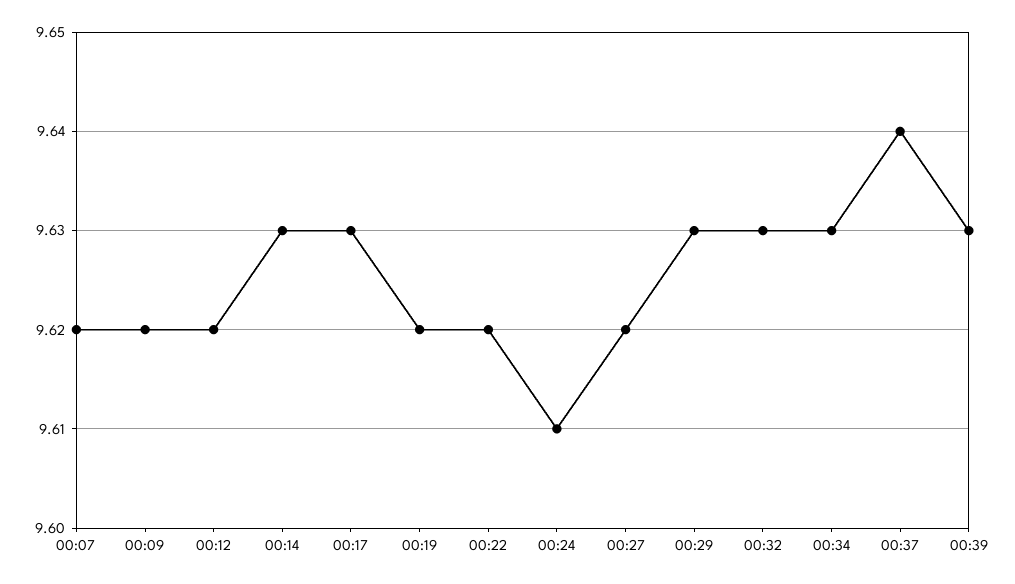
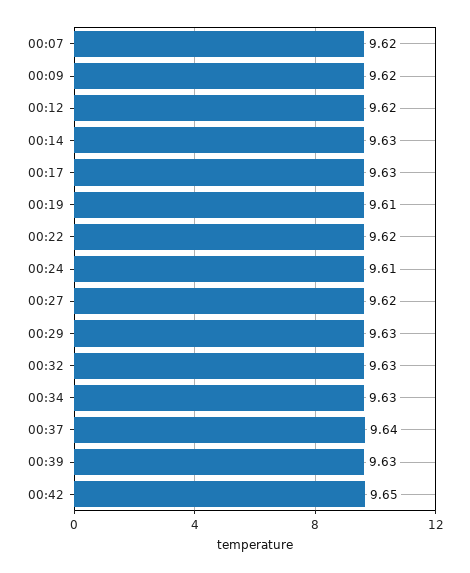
00:19: 9.62 -> 9.61
00:42: none -> 9.65

